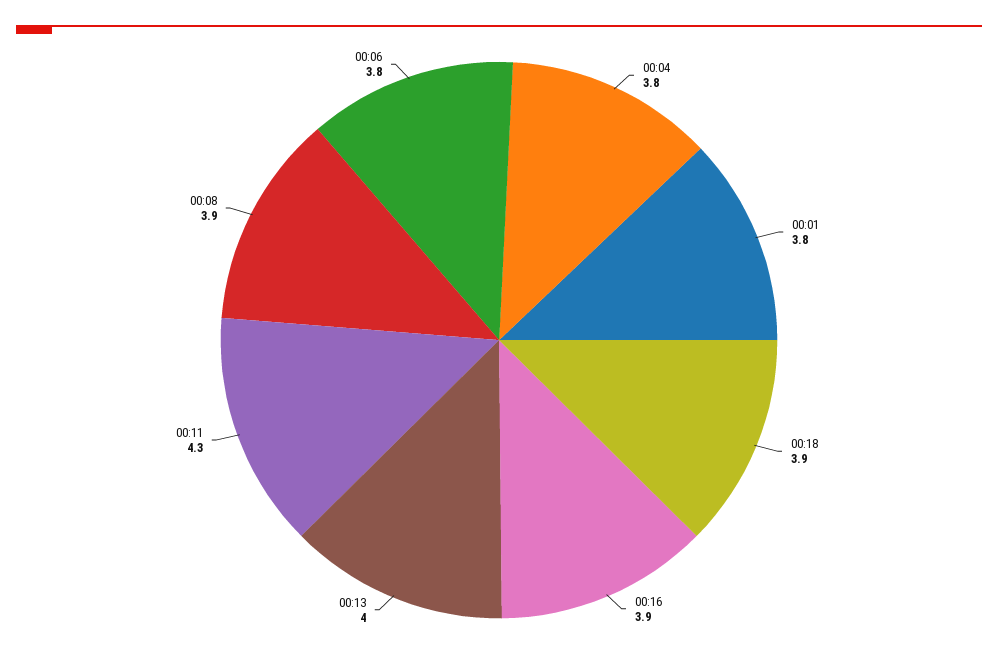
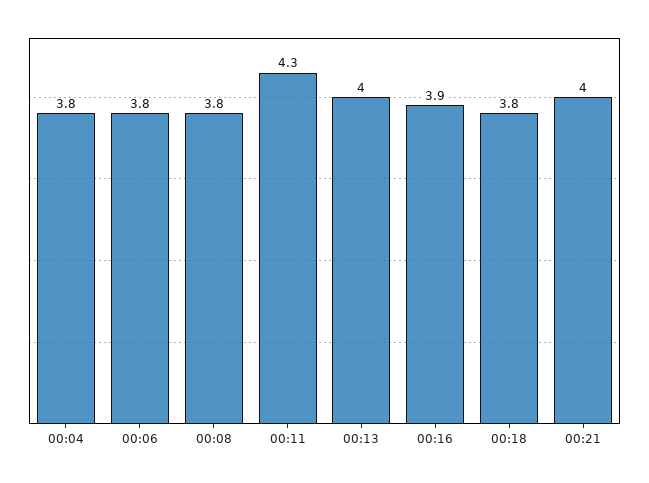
00:01: 3.8 -> none
00:18: 3.9 -> 3.8
00:08: 3.9 -> 3.8
00:21: none -> 4

